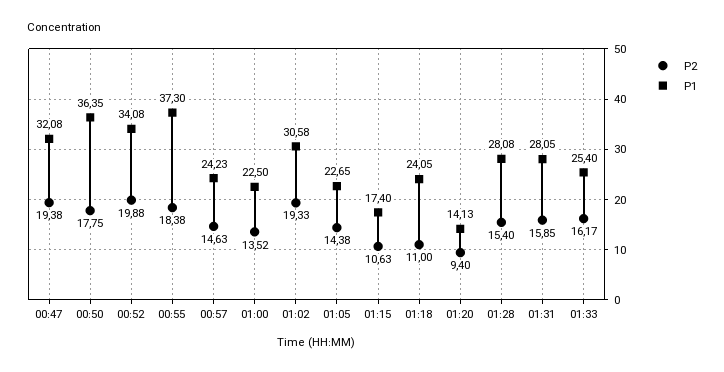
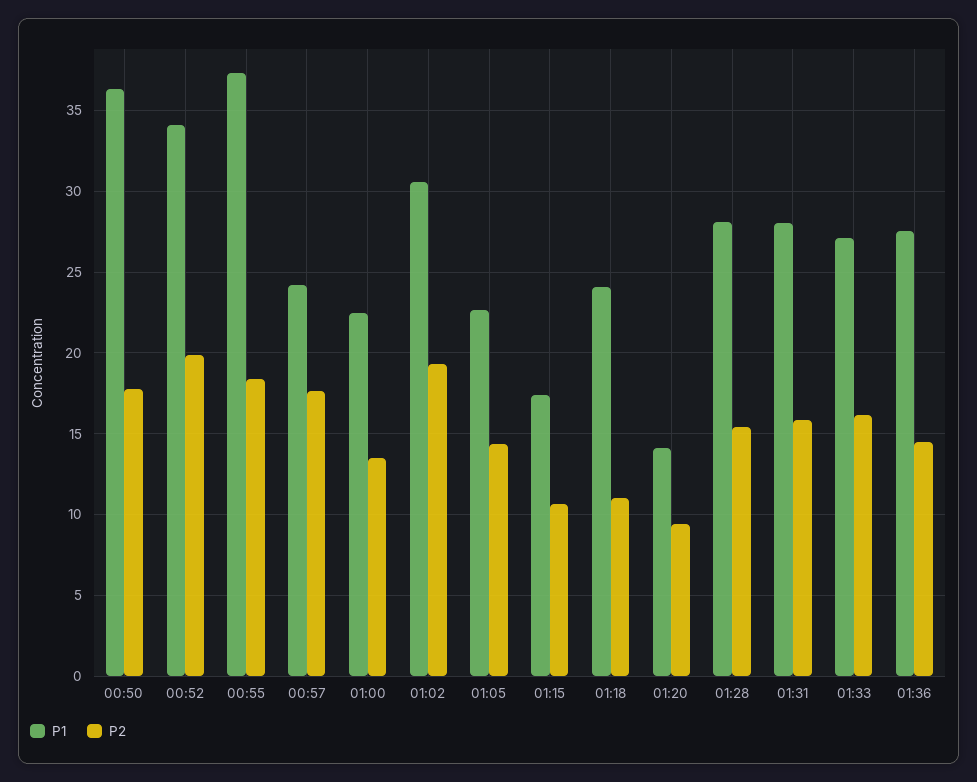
P2, 00:47: 19.38 -> none
P1, 00:47: 32.08 -> none
P2, 00:57: 14.63 -> 17.5
P1, 01:33: 25.4 -> 27
P1, 01:36: none -> 27.5
P2, 01:36: none -> 14.5

